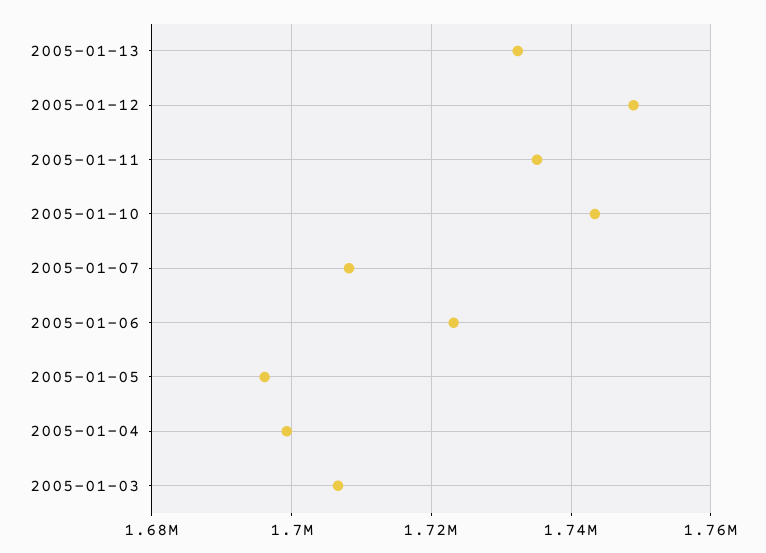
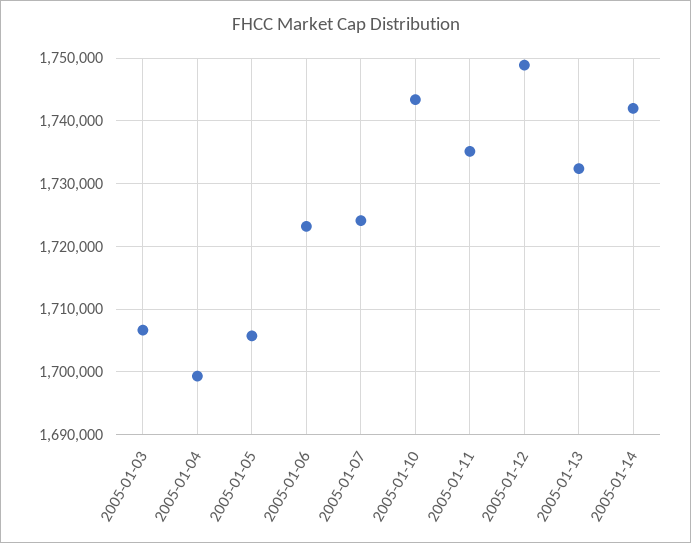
2005-01-07: 1708000 -> 1724000
2005-01-05: 1696000 -> 1706000
2005-01-14: none -> 1742000

